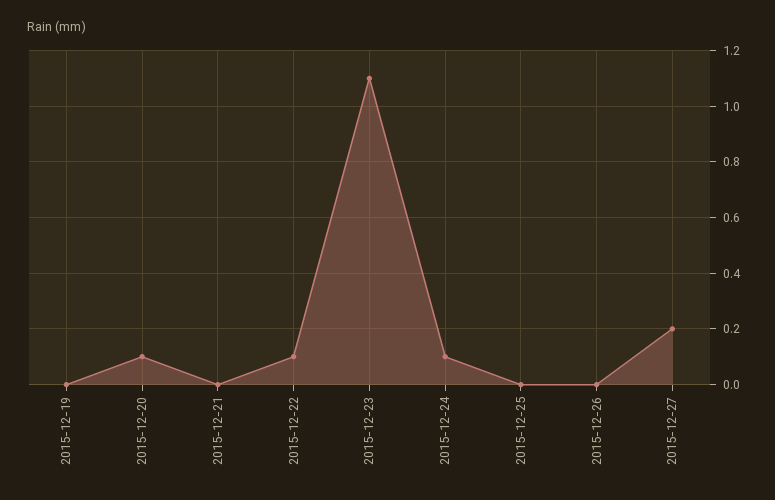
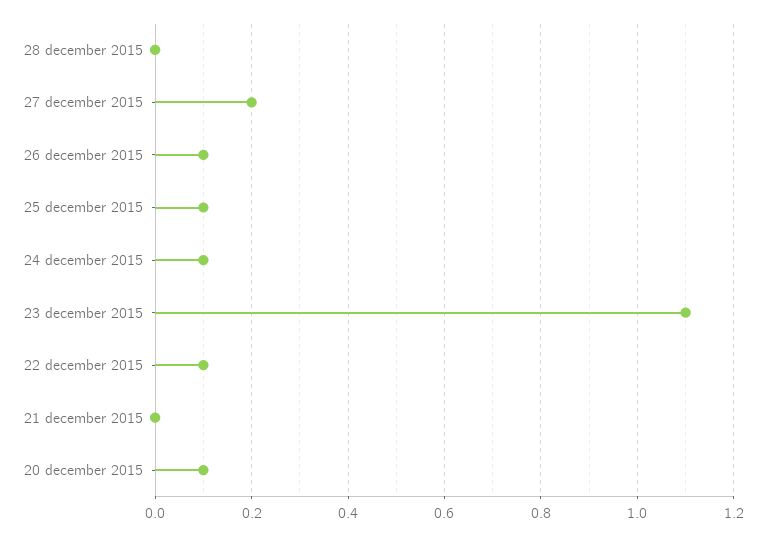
2015-12-19: 0 -> none
2015-12-25: 0 -> 0.1
2015-12-26: 0 -> 0.1
28 december 2015: none -> 0

